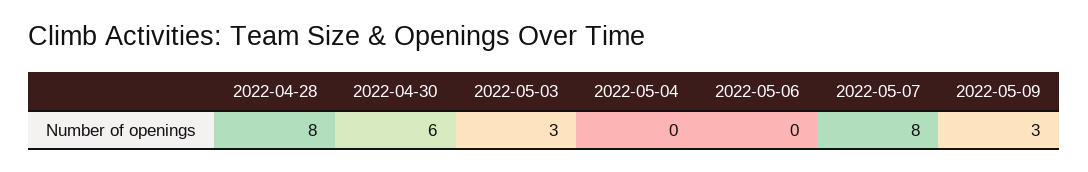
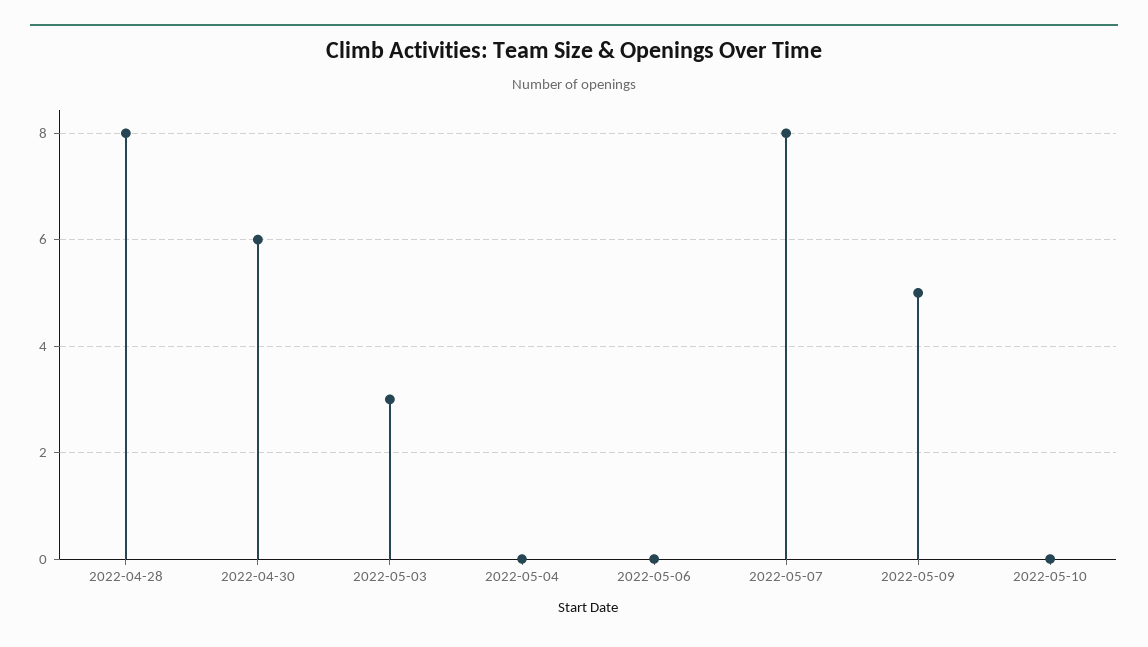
2022-05-09: 3 -> 5
2022-05-10: none -> 0

